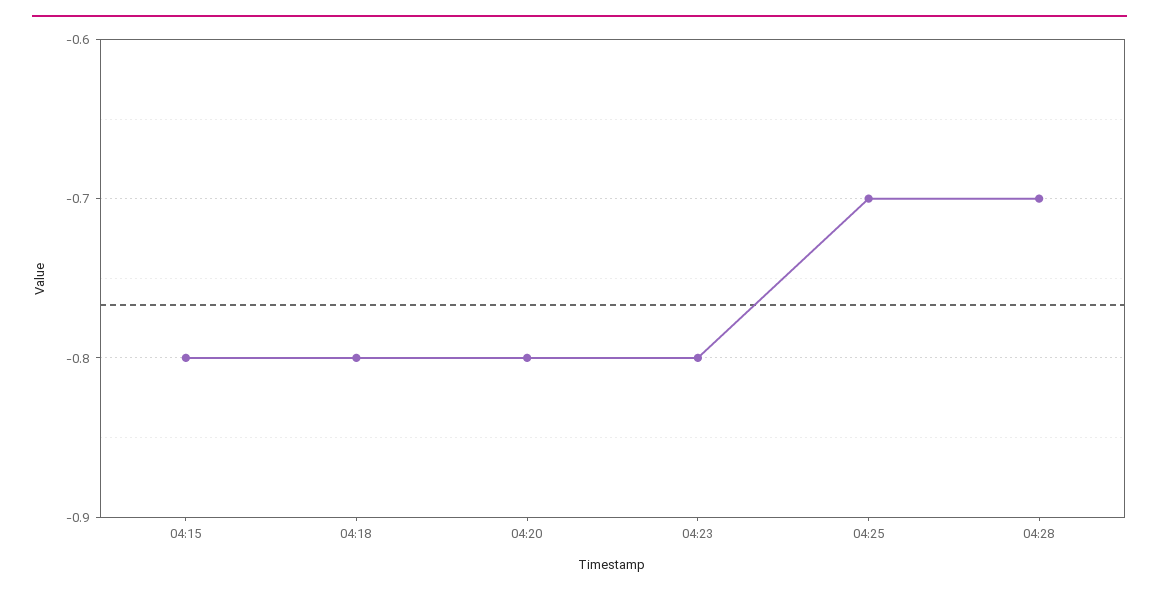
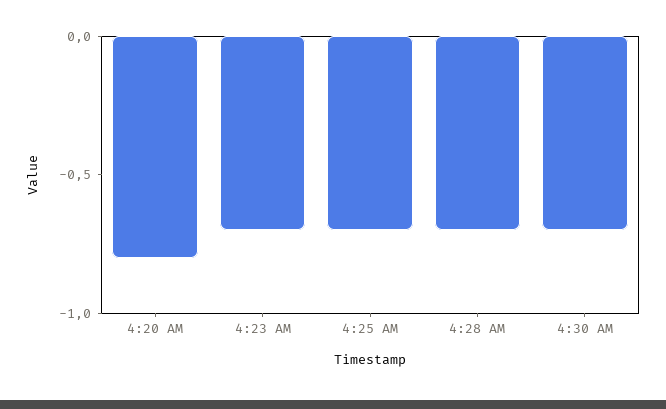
04:15: -0.8 -> none
04:18: -0.8 -> none
04:23: -0.8 -> -0.7
4:30 AM: none -> -0.7

